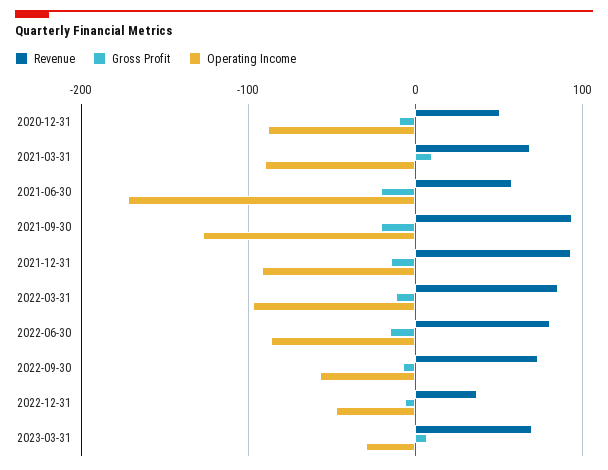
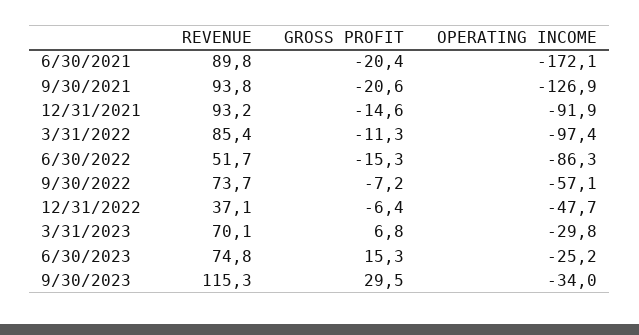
Revenue, 2020-12-31: 50 -> none
Gross Profit, 2020-12-31: -10 -> none
Operating Income, 2020-12-31: -90 -> none
Revenue, 2021-03-31: 70 -> none
Gross Profit, 2021-03-31: 10 -> none
Operating Income, 2021-03-31: -90 -> none
Revenue, 2021-06-30: 60 -> 89.8
Revenue, 2022-06-30: 80 -> 51.7
Revenue, 6/30/2023: none -> 74.8
Gross Profit, 6/30/2023: none -> 15.3
Operating Income, 6/30/2023: none -> -25.2
Revenue, 9/30/2023: none -> 115.3
Gross Profit, 9/30/2023: none -> 29.5
Operating Income, 9/30/2023: none -> -34

